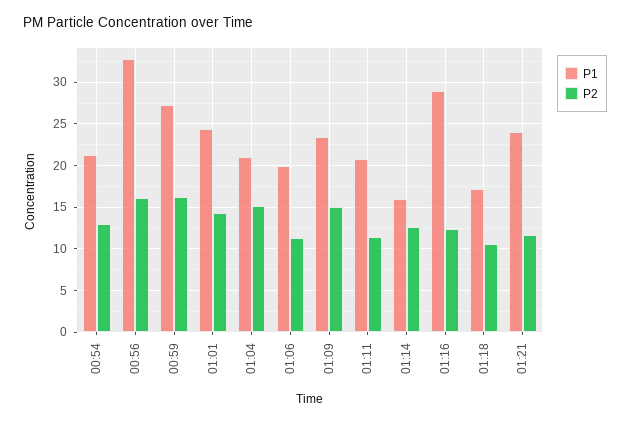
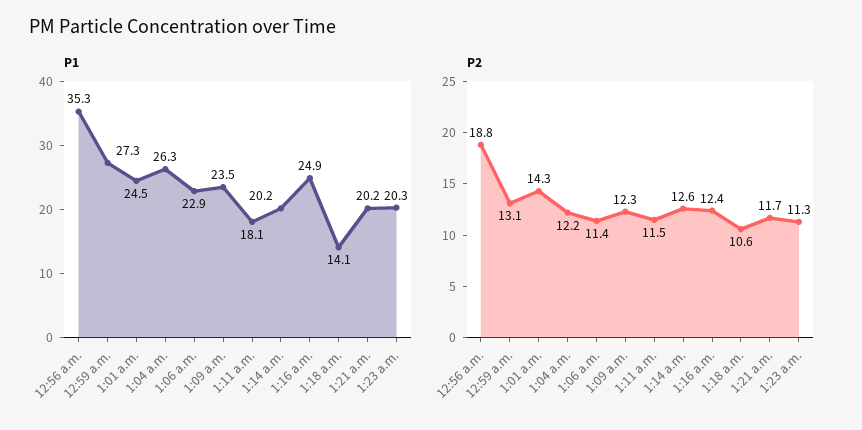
P1, 00:54: 21 -> none
P2, 00:54: 13 -> none
P1, 00:56: 33 -> 35.3
P2, 00:56: 16 -> 18.8
P2, 00:59: 16 -> 13.1
P1, 01:04: 21 -> 26.3
P2, 01:04: 15 -> 12.2
P1, 01:06: 20 -> 22.9
P2, 01:09: 15 -> 12.3
P1, 01:11: 21 -> 18.1
P1, 01:14: 16 -> 20.2
P1, 01:16: 29 -> 24.9
P1, 01:18: 17 -> 14.1
P1, 01:21: 24 -> 20.2
P1, 1:23 a.m.: none -> 20.3
P2, 1:23 a.m.: none -> 11.3

